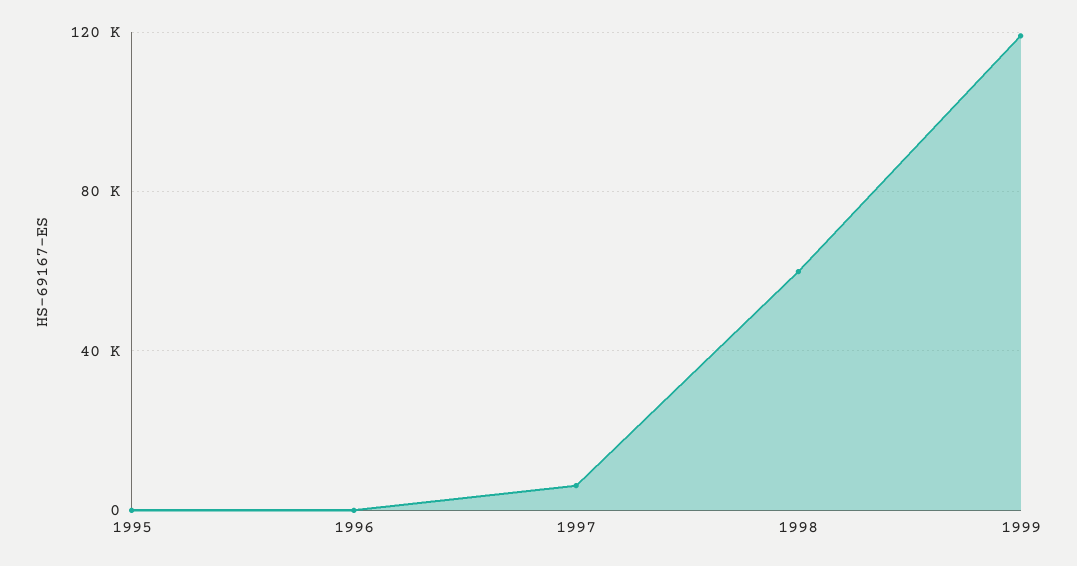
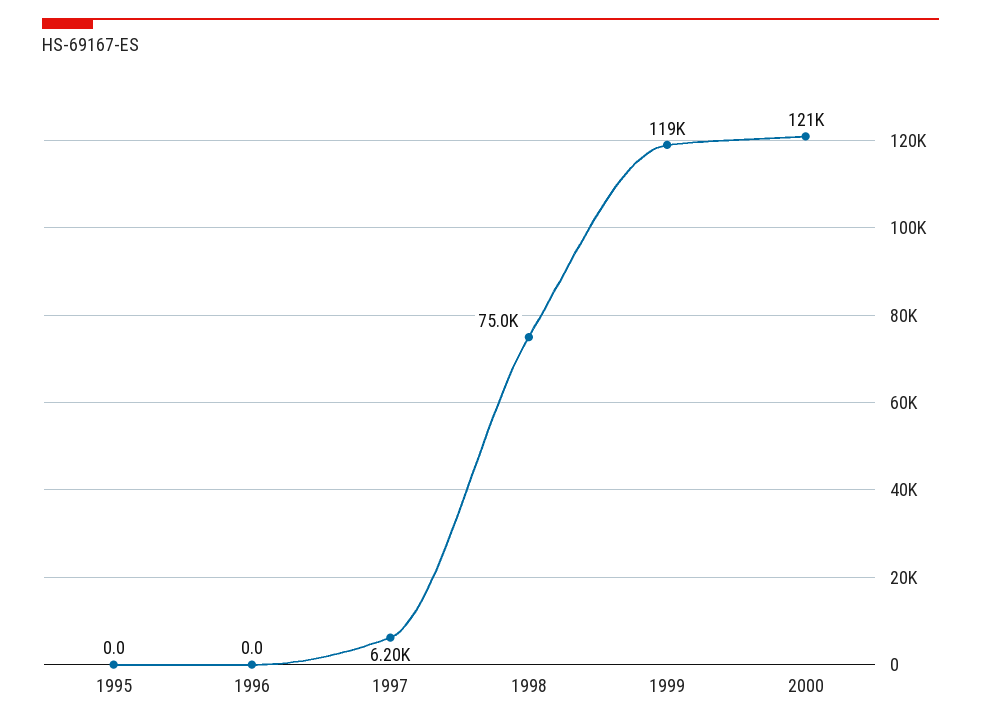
1998: 60000 -> 75000
2000: none -> 121000

